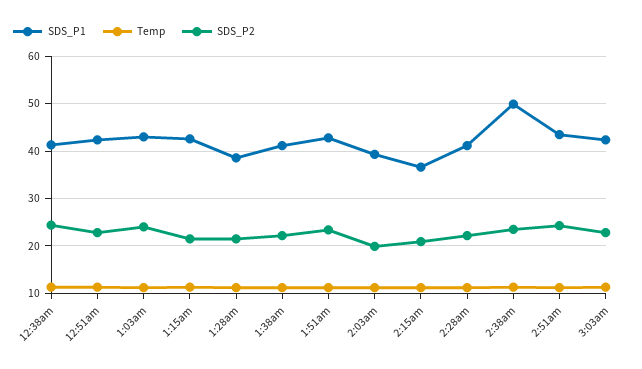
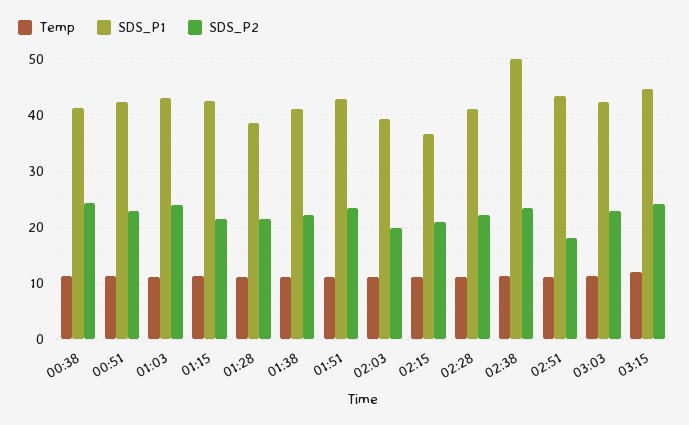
SDS_P2, 2:51am: 24 -> 18
Temp, 03:15: none -> 12
SDS_P1, 03:15: none -> 44
SDS_P2, 03:15: none -> 24

